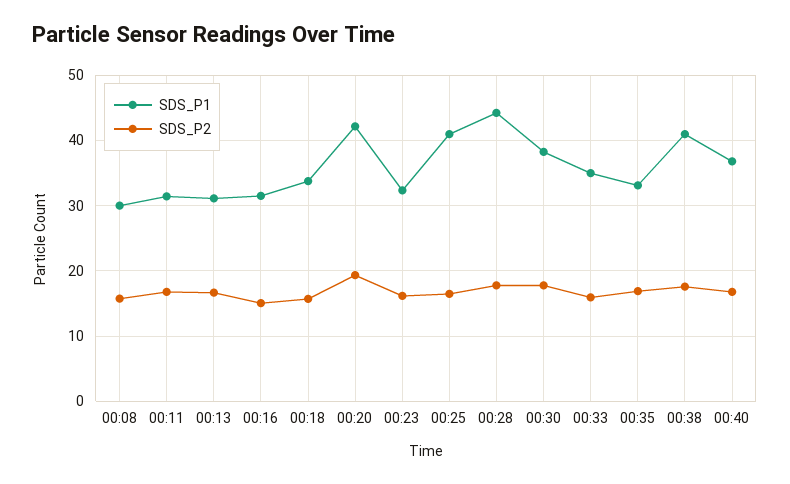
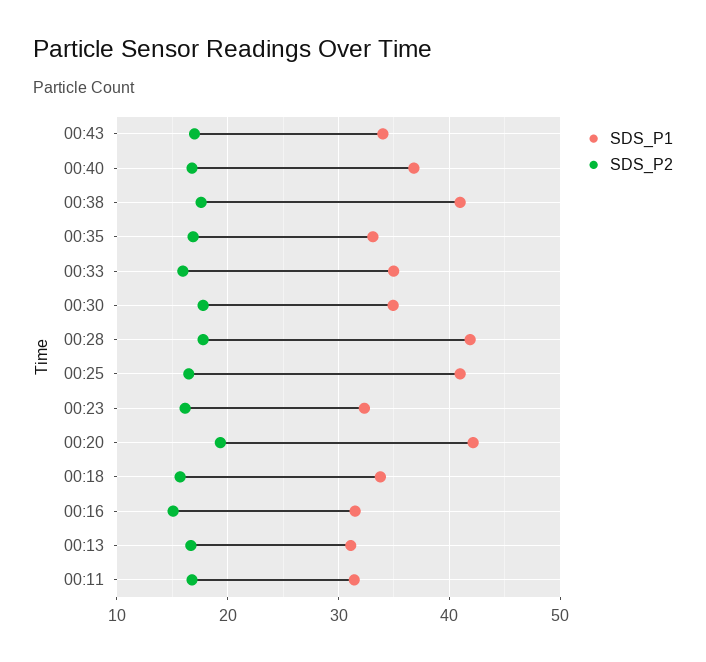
SDS_P1, 00:08: 30 -> none
SDS_P2, 00:08: 16 -> none
SDS_P1, 00:28: 44 -> 42
SDS_P1, 00:30: 38 -> 35
SDS_P1, 00:43: none -> 34
SDS_P2, 00:43: none -> 17

